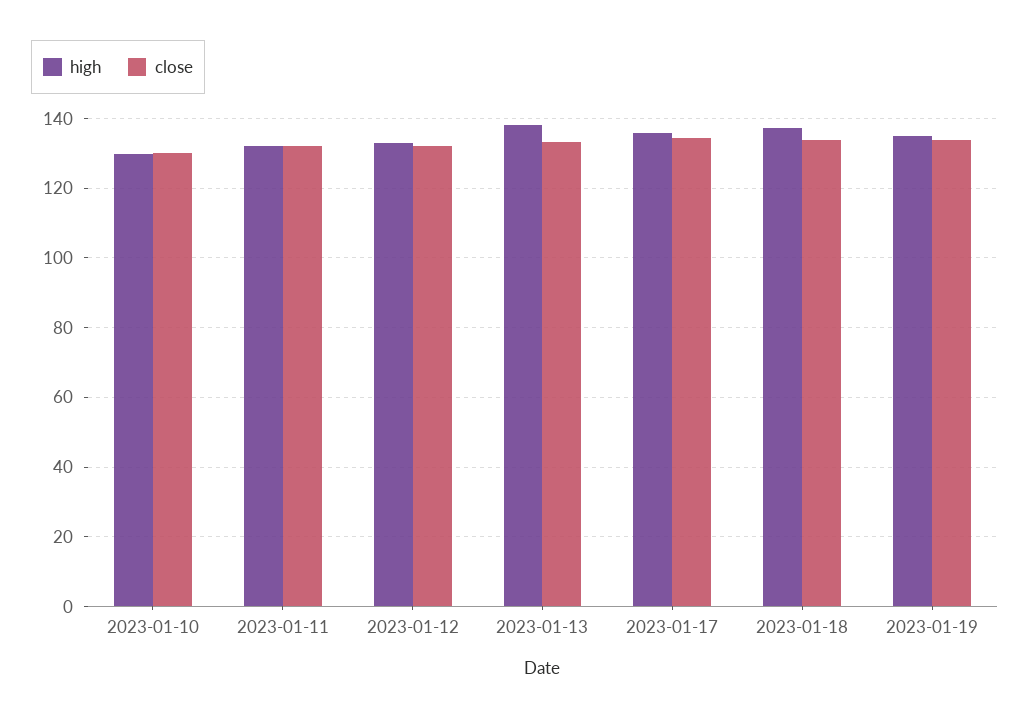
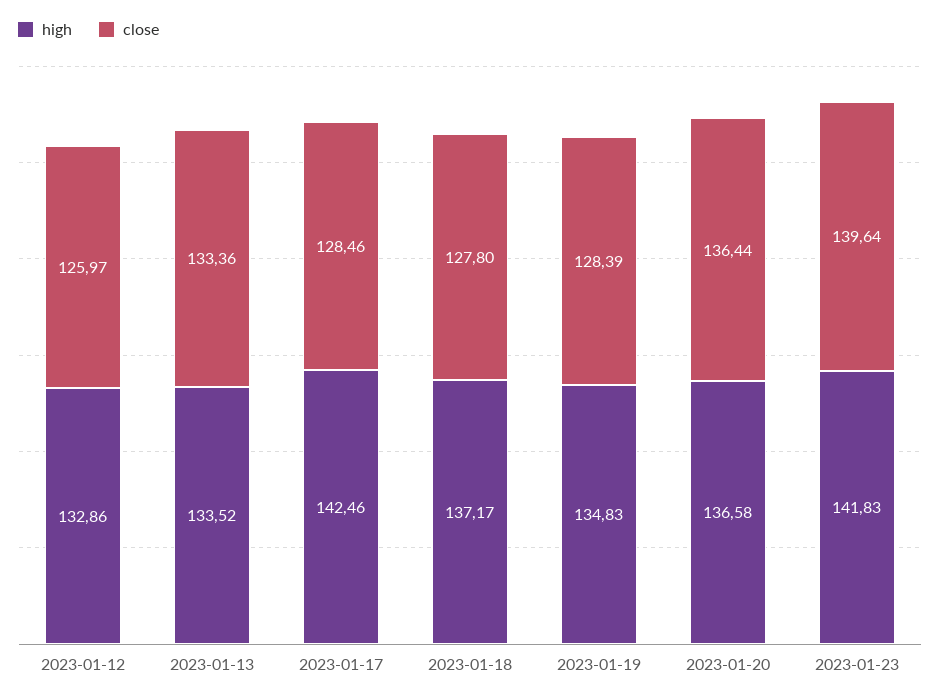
high, 2023-01-10: 130 -> none
close, 2023-01-10: 130 -> none
high, 2023-01-11: 132 -> none
close, 2023-01-11: 132 -> none
close, 2023-01-12: 132 -> 125.97
high, 2023-01-13: 138 -> 133.52
high, 2023-01-17: 136 -> 142.46
close, 2023-01-17: 134 -> 128.46
close, 2023-01-18: 134 -> 127.8
close, 2023-01-19: 134 -> 128.39
high, 2023-01-20: none -> 136.58
close, 2023-01-20: none -> 136.44
high, 2023-01-23: none -> 141.83
close, 2023-01-23: none -> 139.64

